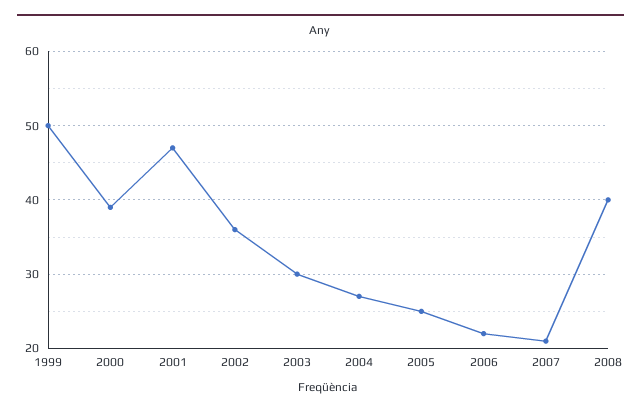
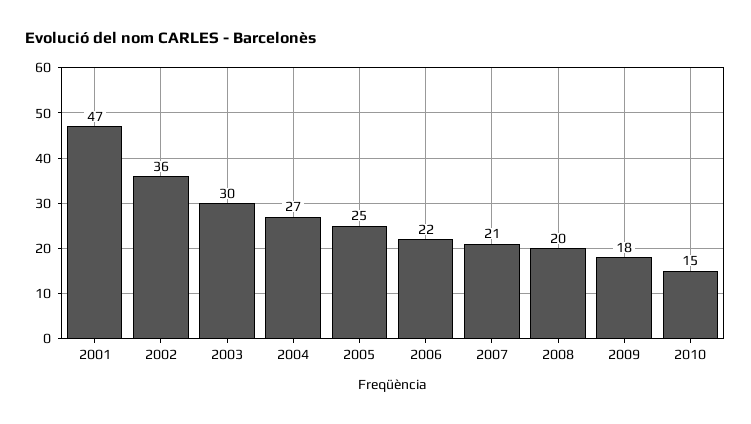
1999: 50 -> none
2000: 39 -> none
2008: 40 -> 20
2009: none -> 18
2010: none -> 15

